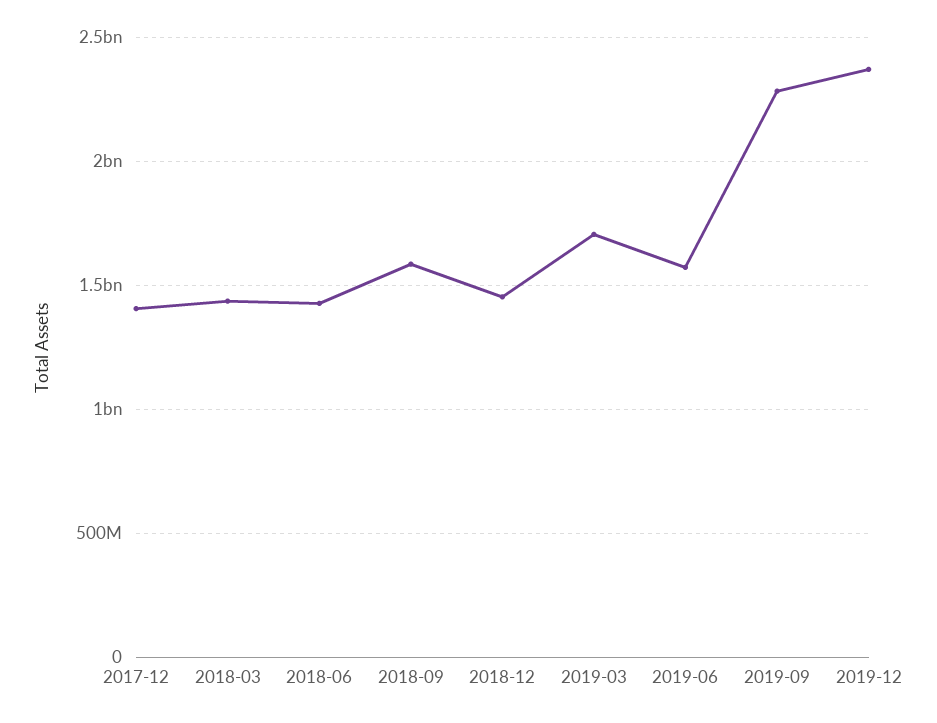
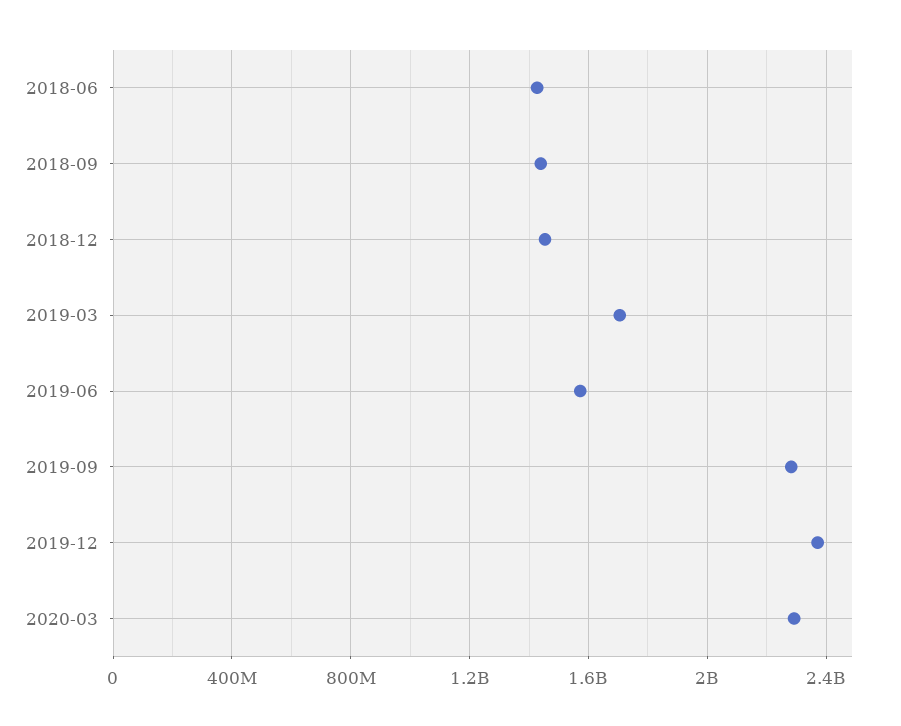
2017-12: 1400000000 -> none
2018-03: 1450000000 -> none
2018-09: 1600000000 -> 1450000000
2020-03: none -> 2300000000

